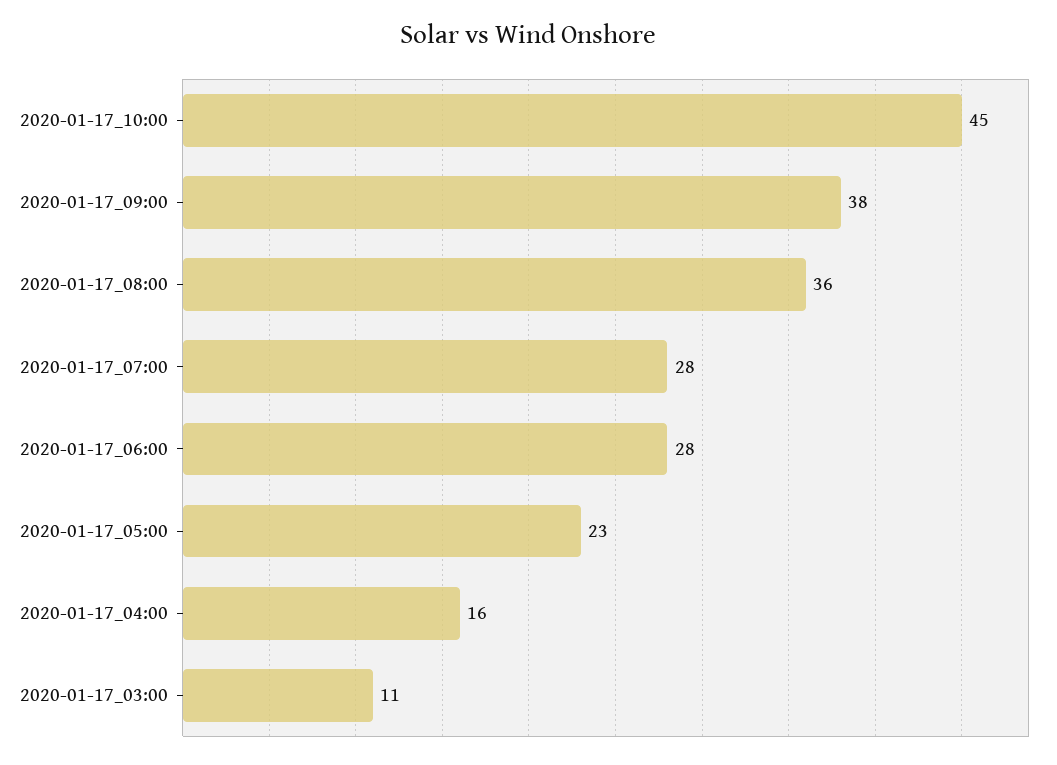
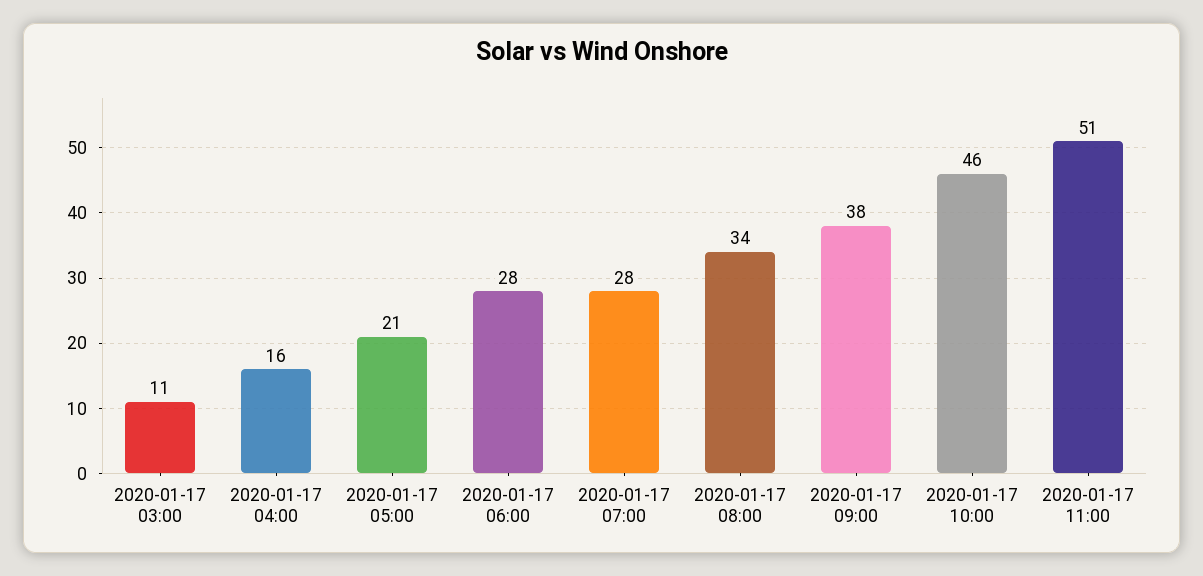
2020-01-17_10:00: 45 -> 46
2020-01-17_08:00: 36 -> 34
2020-01-17_05:00: 23 -> 21
2020-01-17 11:00: none -> 51

